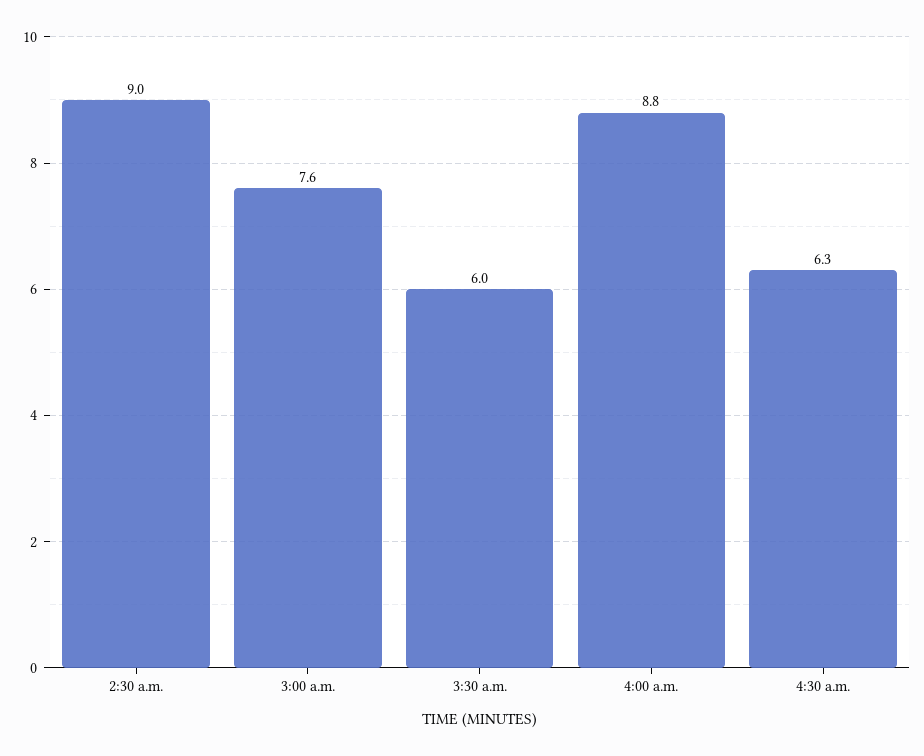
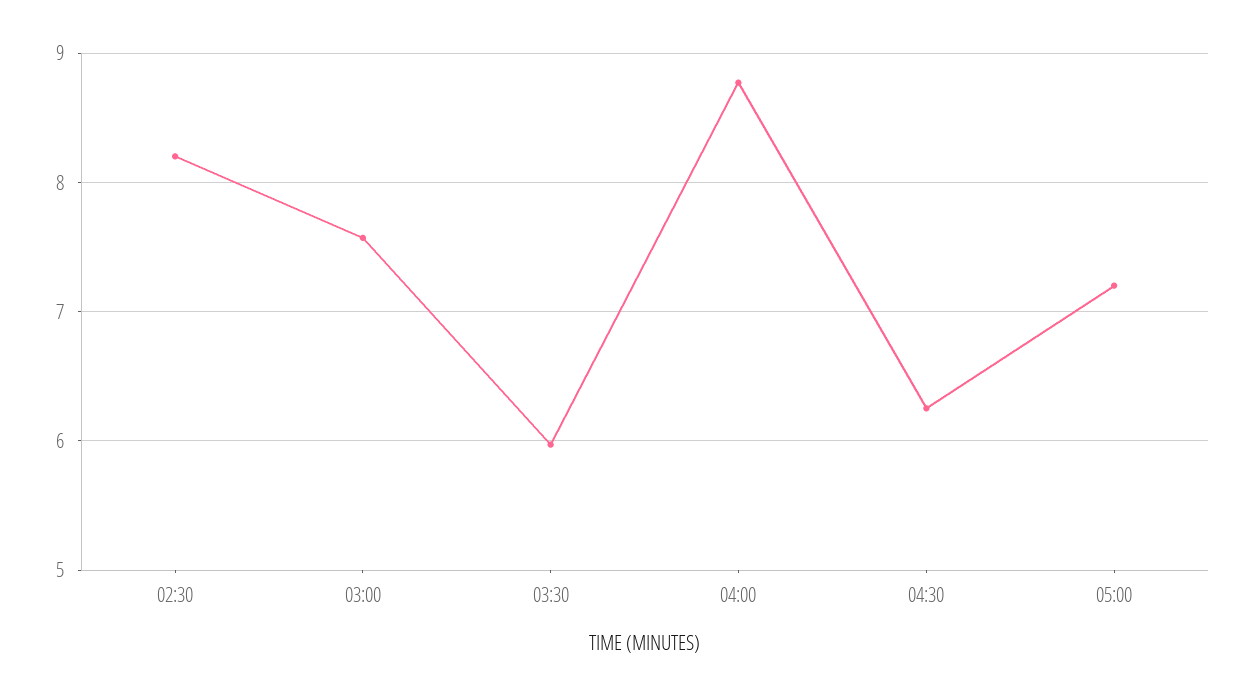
2:30 a.m.: 9 -> 8.2
05:00: none -> 7.2

